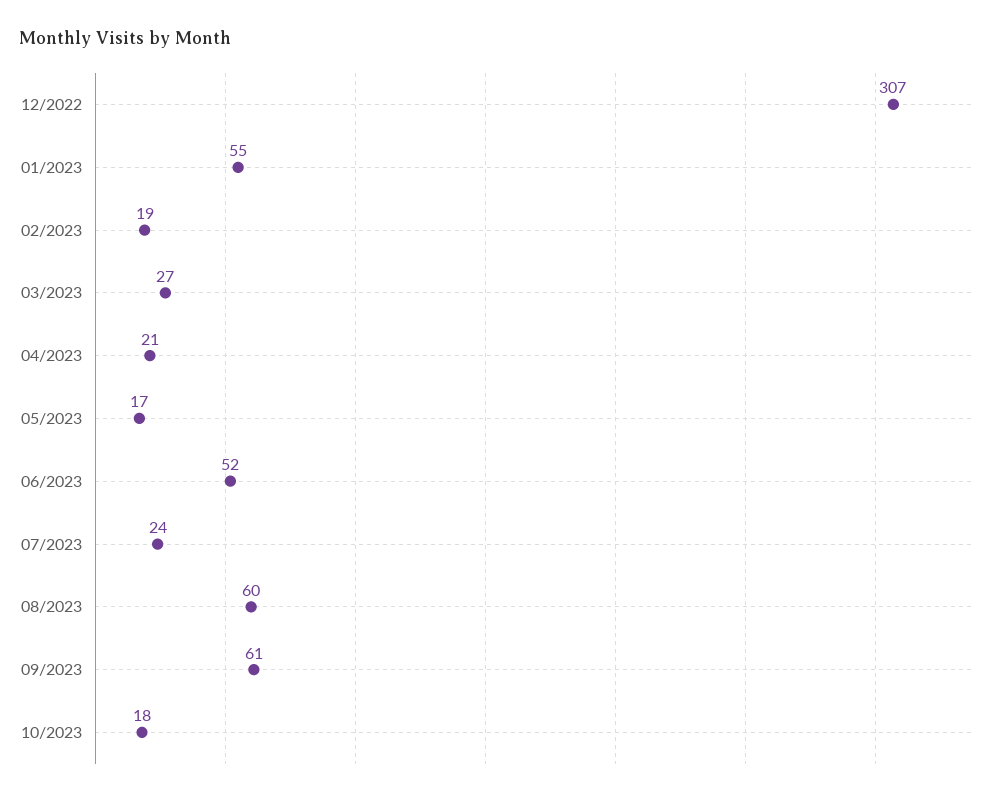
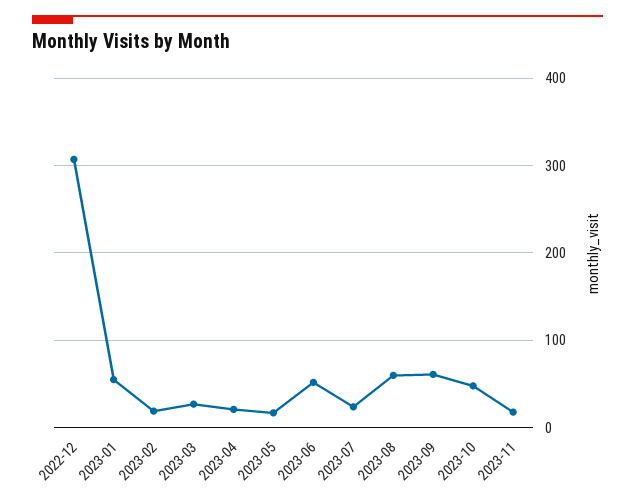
10/2023: 18 -> 50
2023-11: none -> 20

